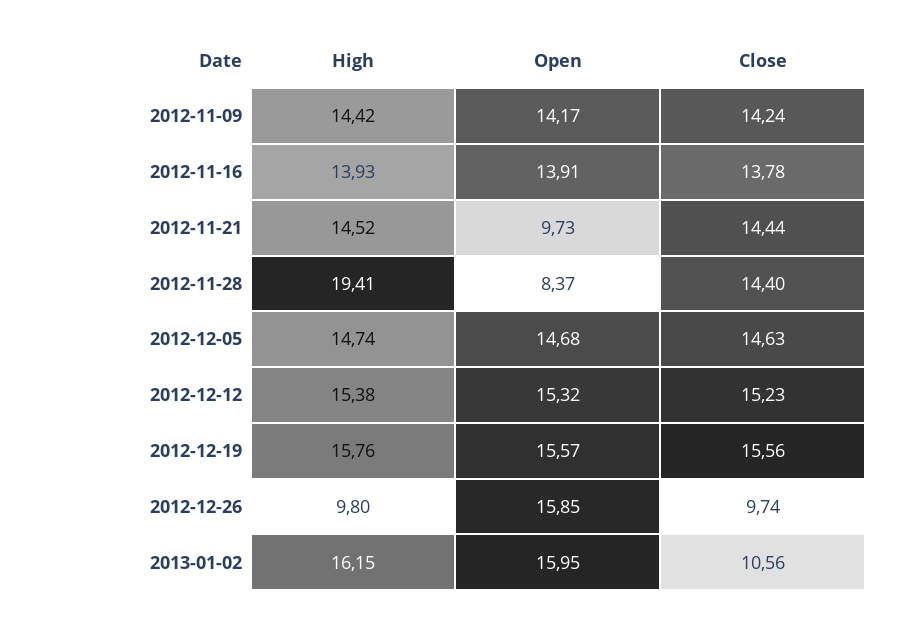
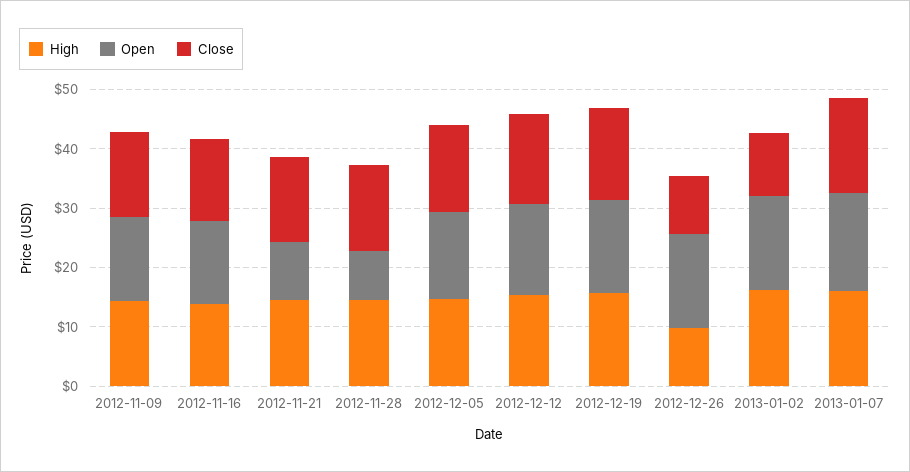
High, 2012-11-28: 19.41 -> 14
High, 2013-01-07: none -> 16
Open, 2013-01-07: none -> 16
Close, 2013-01-07: none -> 16

